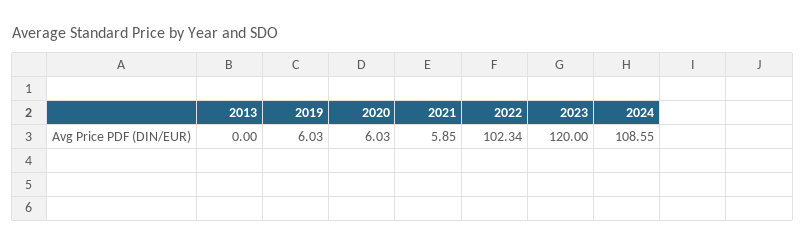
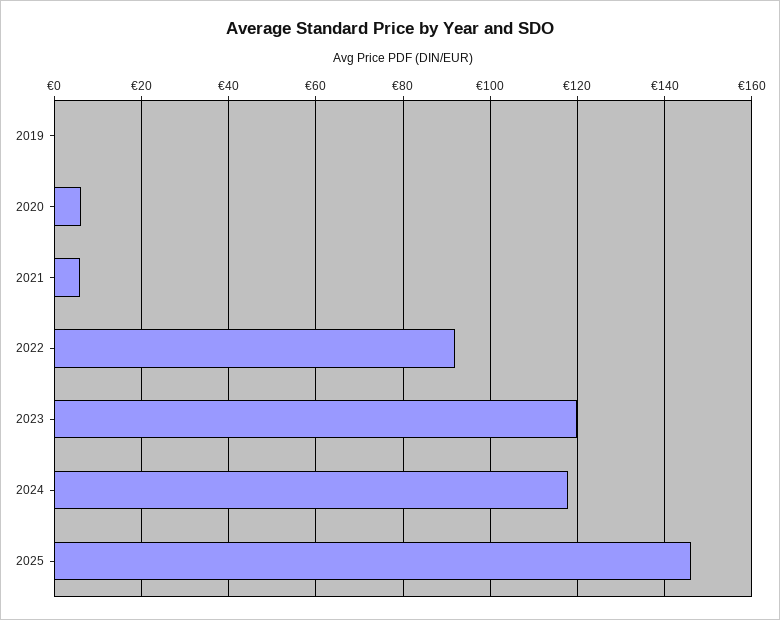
2013: 0 -> none
2019: 6.03 -> 0
2022: 102.34 -> 92
2024: 108.55 -> 118
2025: none -> 146

